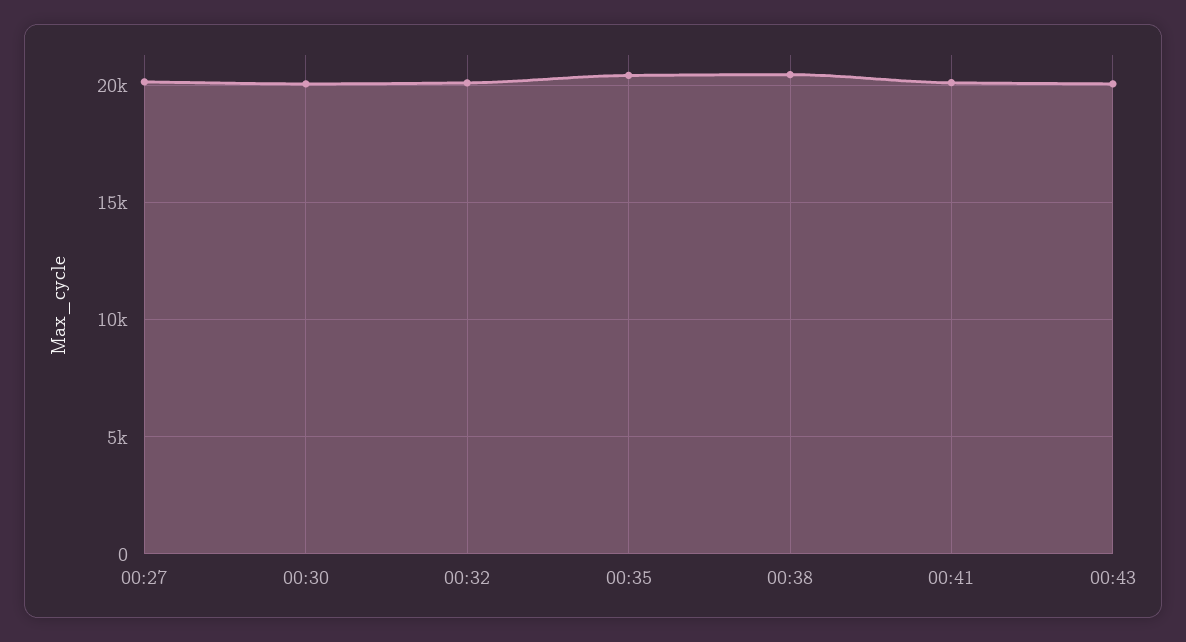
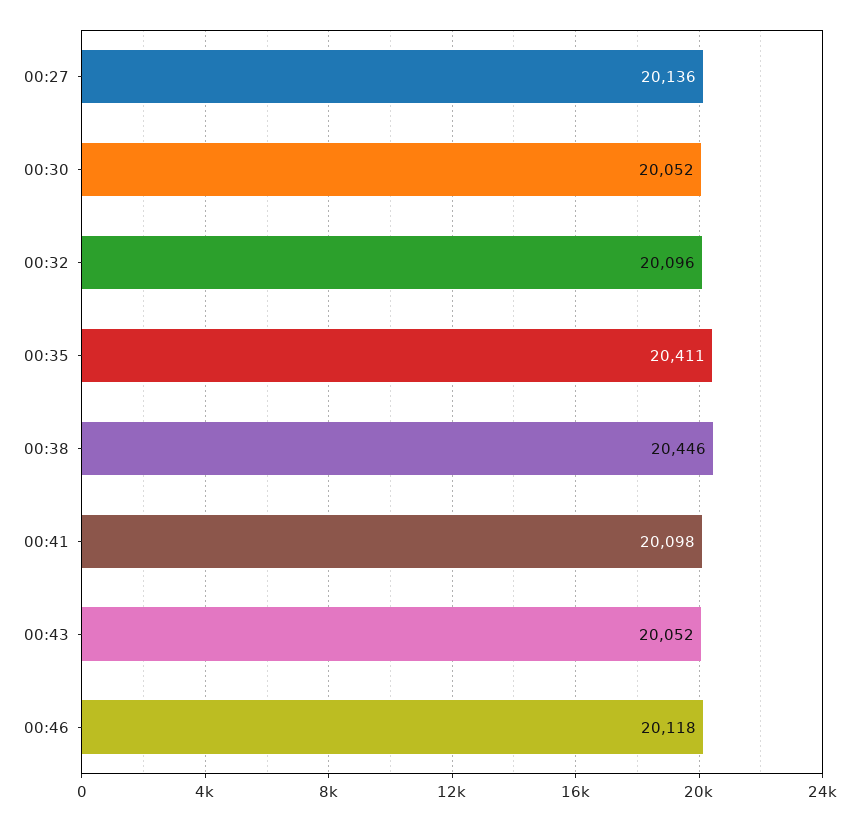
00:46: none -> 20118

